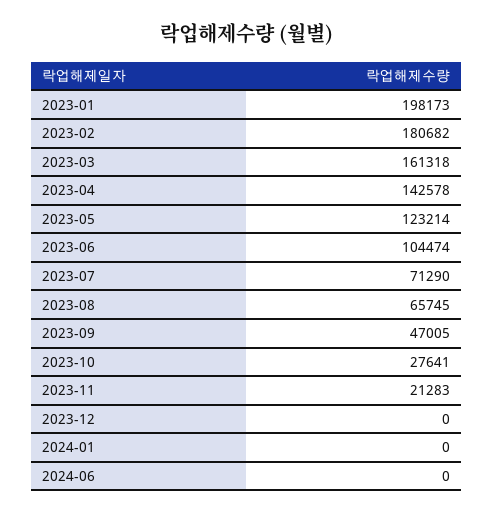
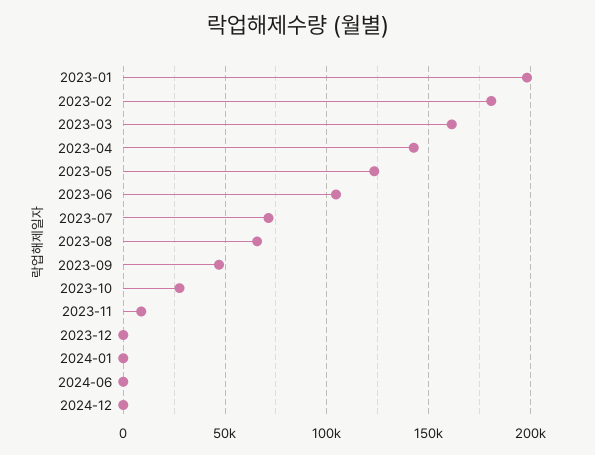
2023-11: 21283 -> 10000
2024-12: none -> 0

